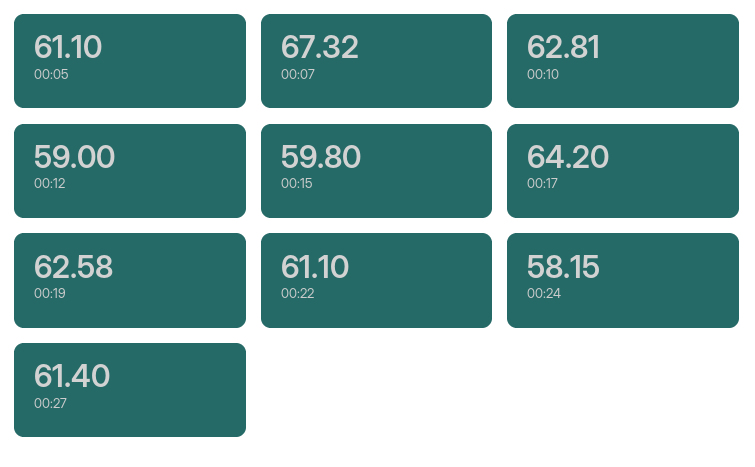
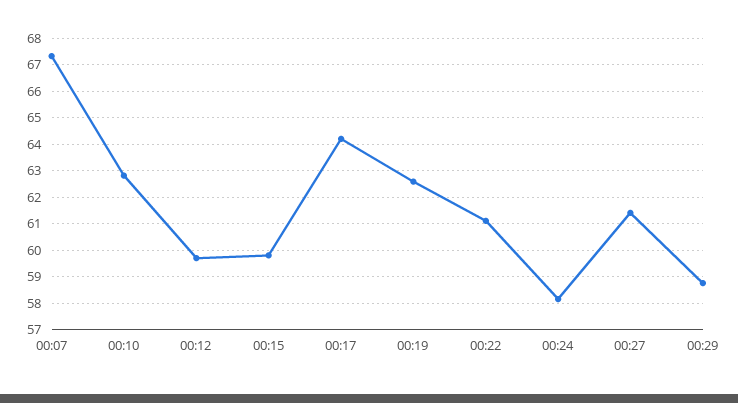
00:05: 61.1 -> none
00:12: 59 -> 59.75
00:29: none -> 58.75

